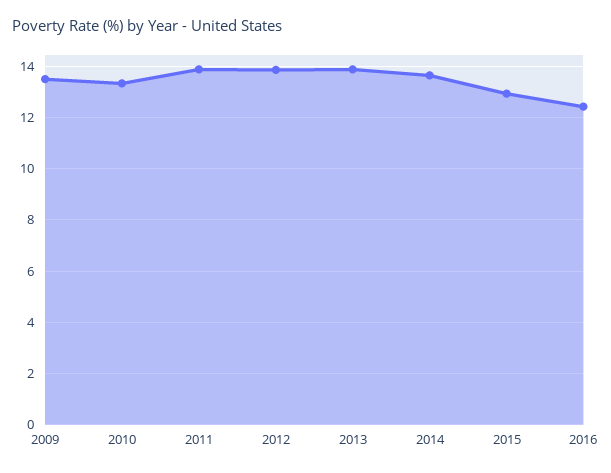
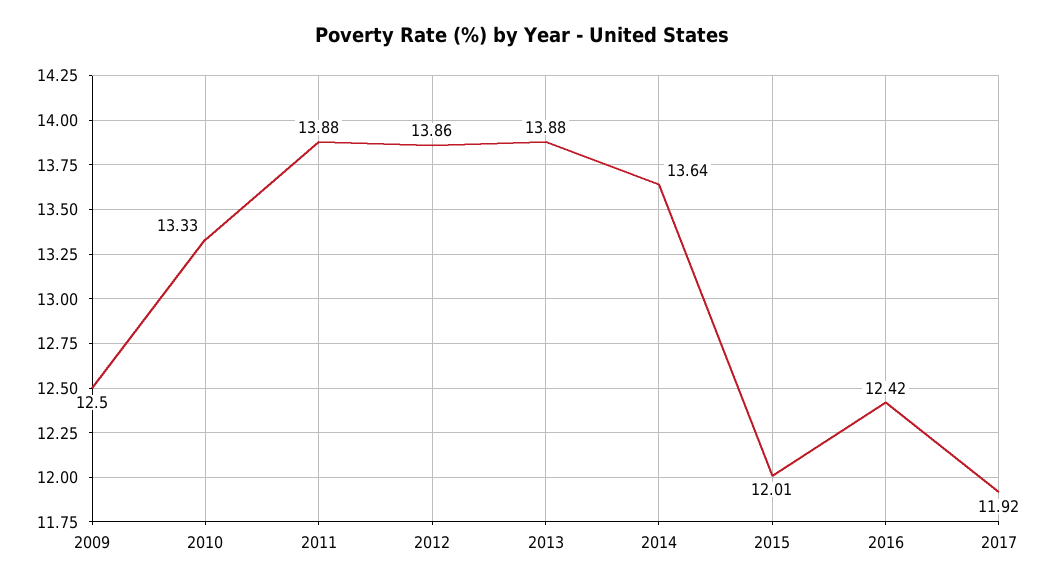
2009: 13.5 -> 12.5
2015: 13 -> 12.01
2017: none -> 11.92

